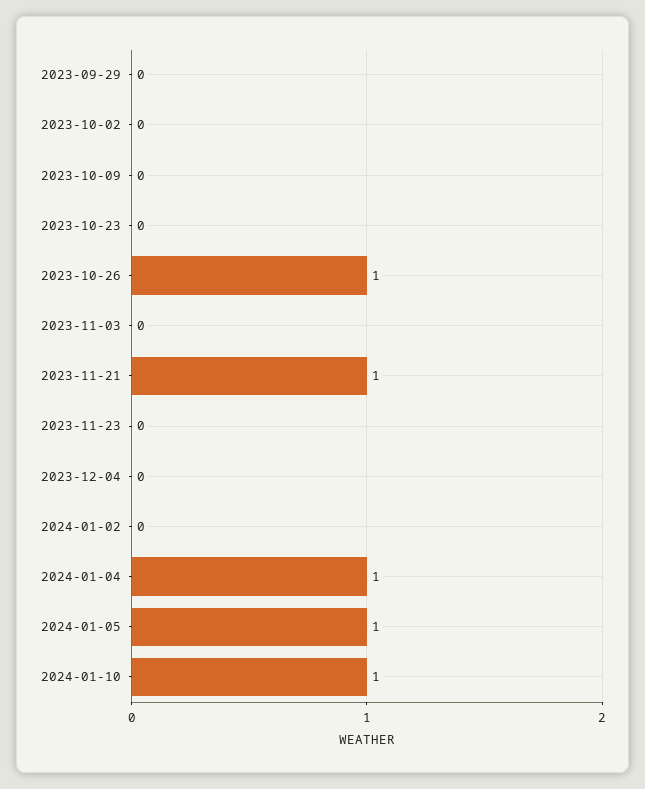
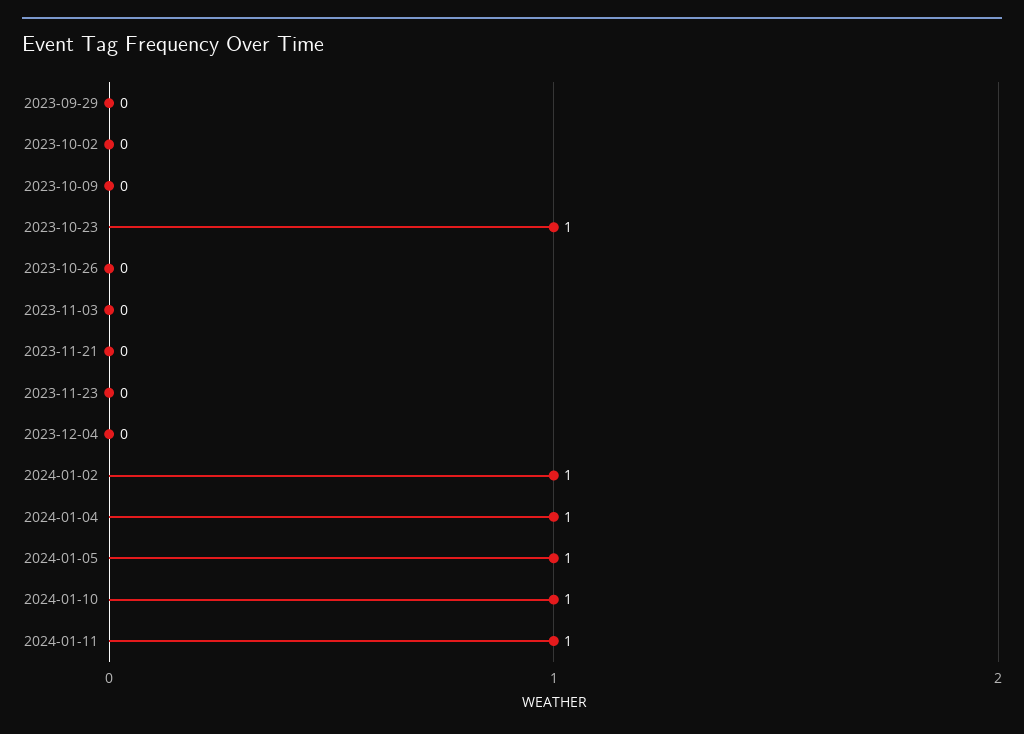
2023-10-23: 0 -> 1
2023-10-26: 1 -> 0
2023-11-21: 1 -> 0
2024-01-02: 0 -> 1
2024-01-11: none -> 1

